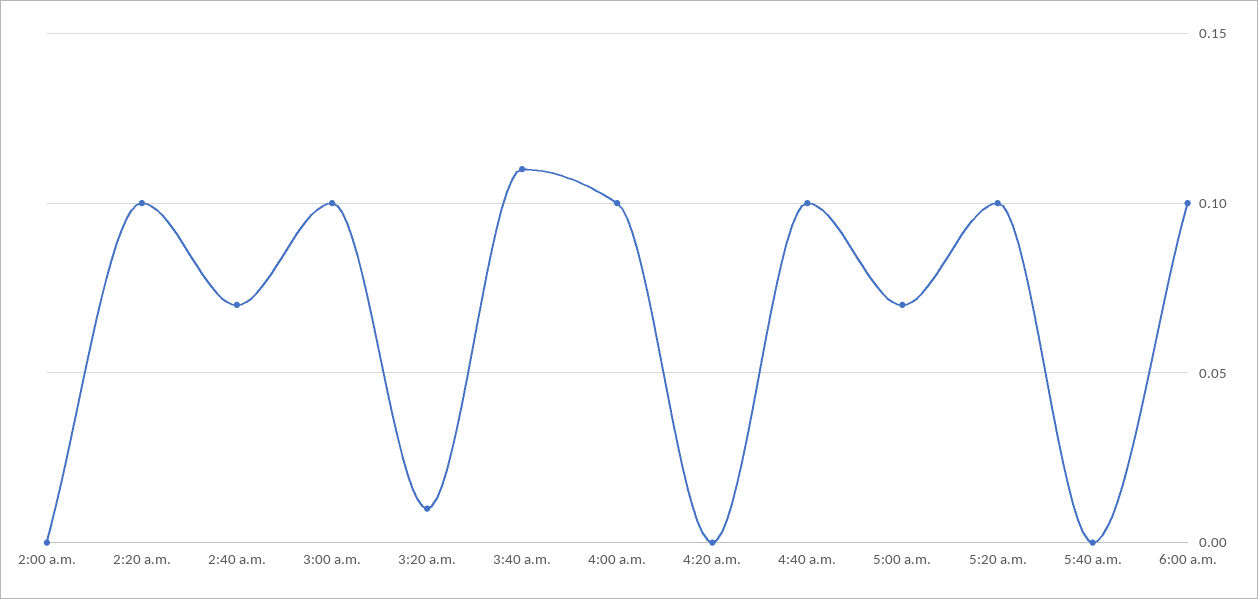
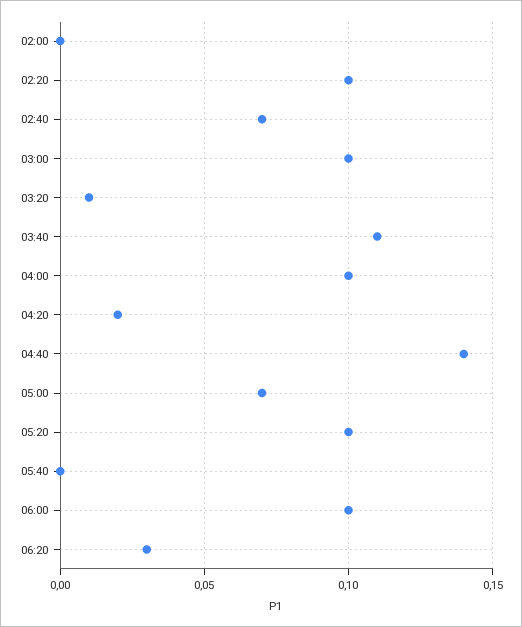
4:20 a.m.: 0 -> 0.02
4:40 a.m.: 0.1 -> 0.14
06:20: none -> 0.03

